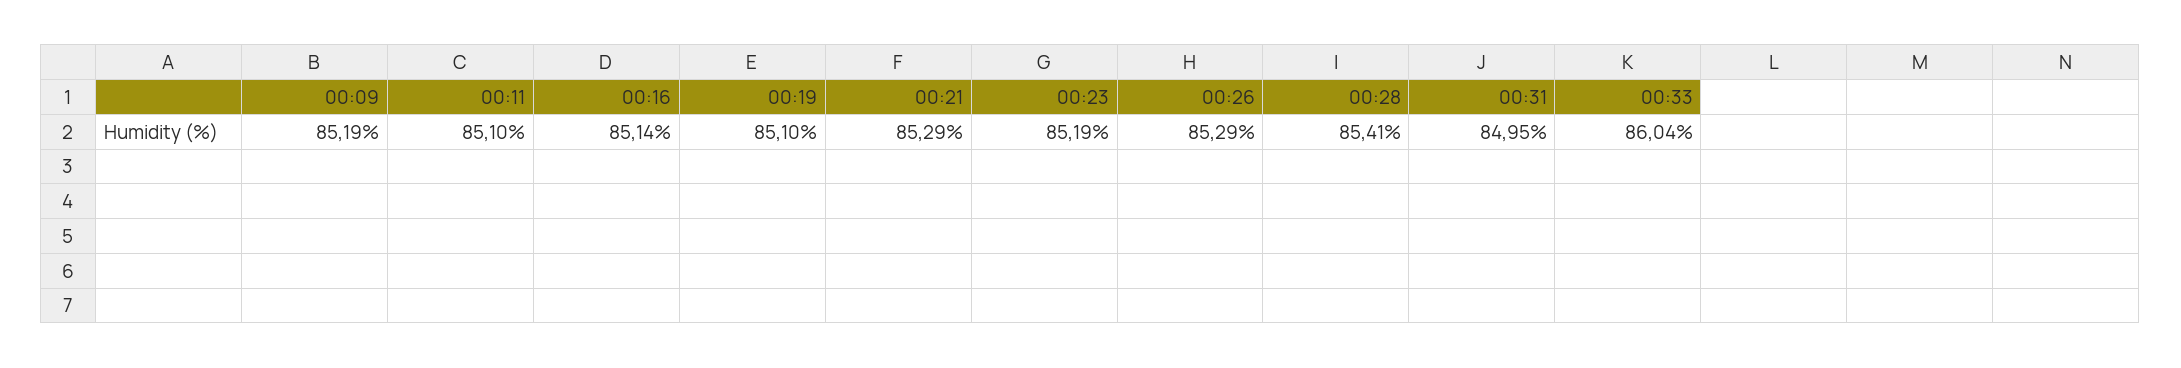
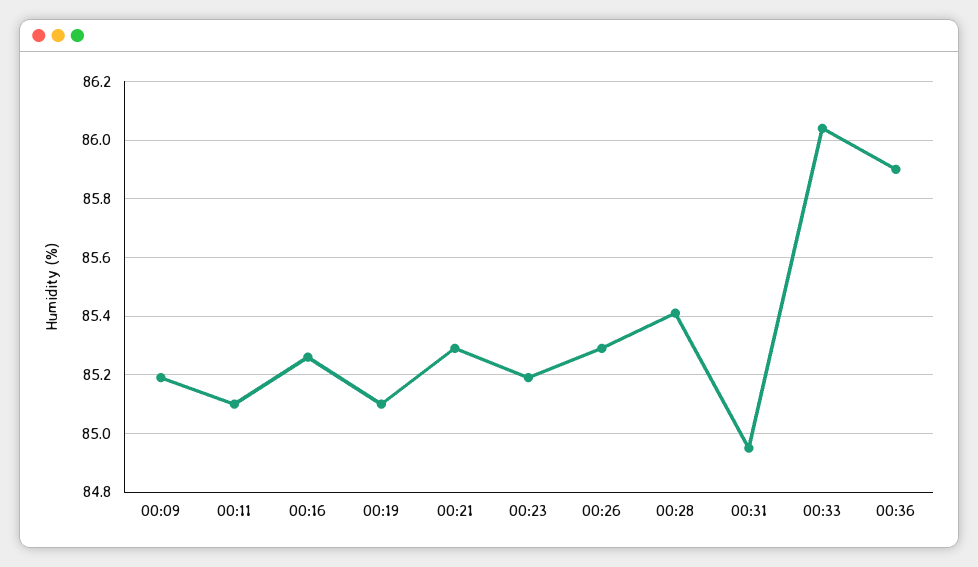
00:16: 85.14 -> 85.25
00:36: none -> 85.9

